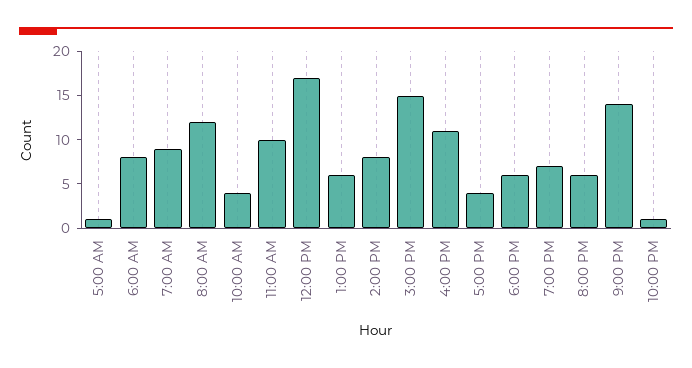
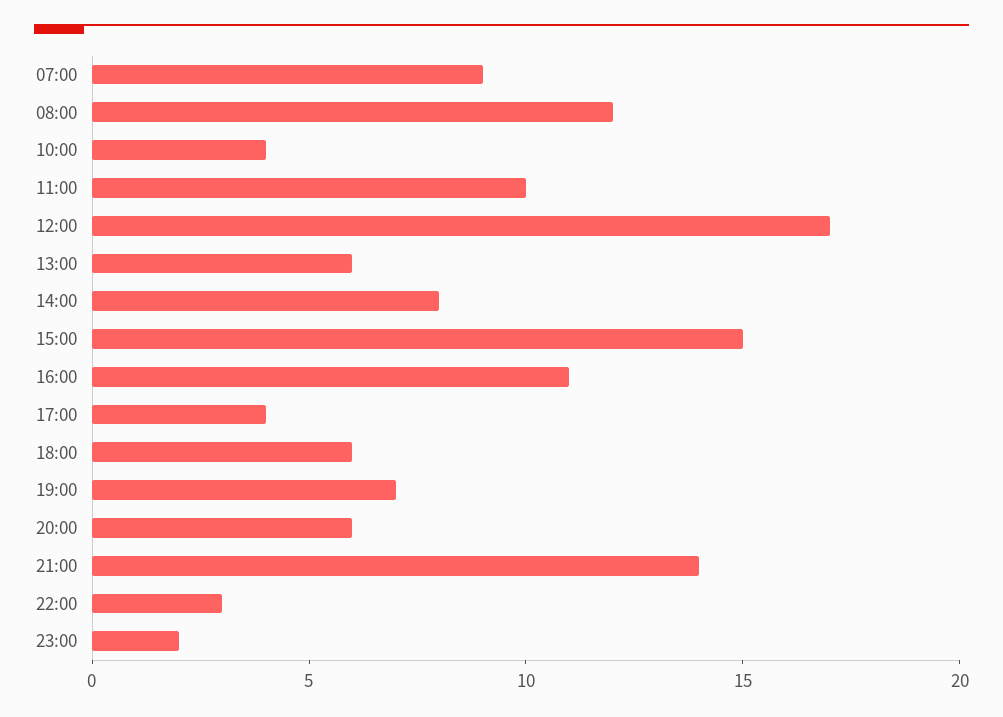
5:00 AM: 1 -> none
6:00 AM: 8 -> none
10:00 PM: 1 -> 3
23:00: none -> 2

